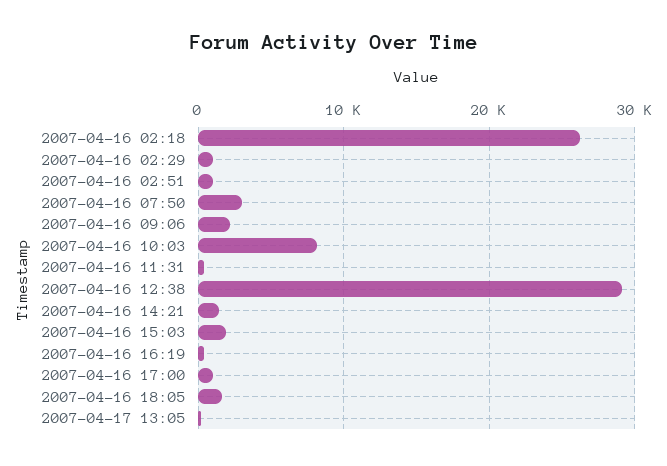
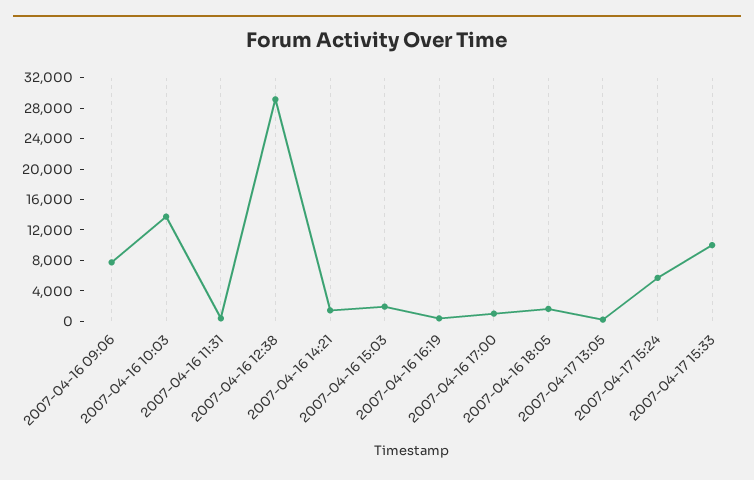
2007-04-16 02:18: 26000 -> none
2007-04-16 02:29: 1000 -> none
2007-04-16 02:51: 1000 -> none
2007-04-16 07:50: 3000 -> none
2007-04-16 09:06: 2000 -> 8000
2007-04-16 10:03: 8000 -> 14000
2007-04-17 15:24: none -> 6000
2007-04-17 15:33: none -> 10000

